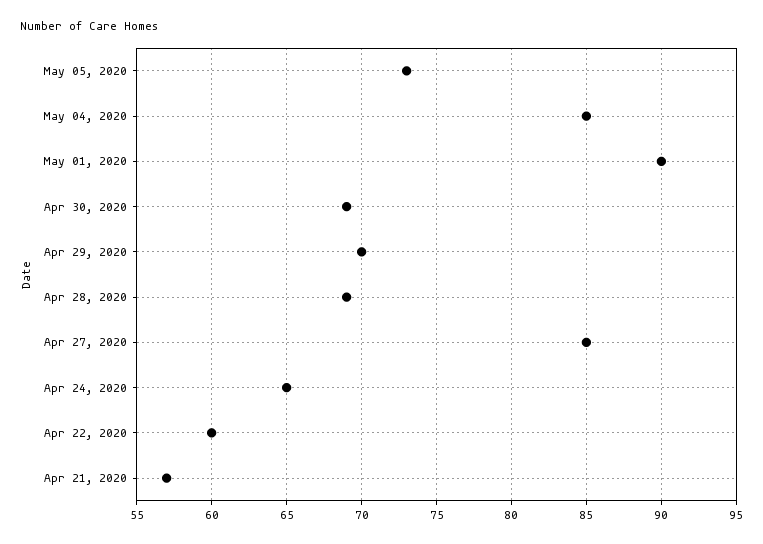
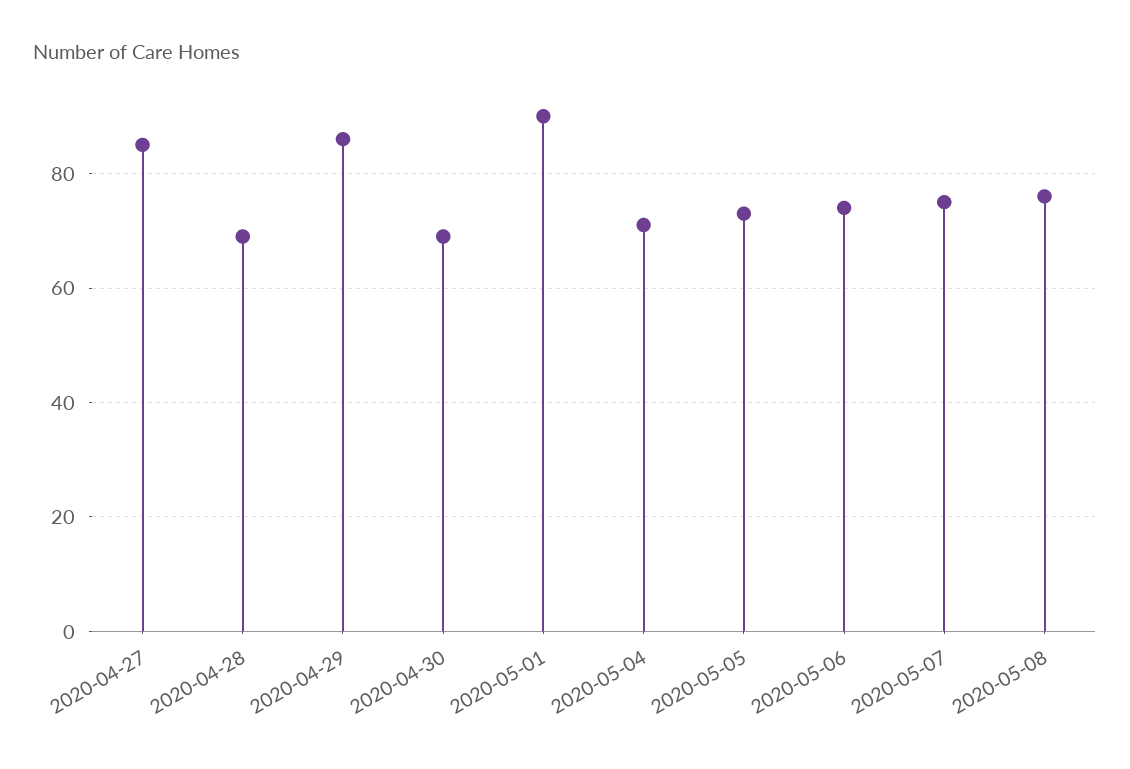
May 04, 2020: 85 -> 70
Apr 29, 2020: 70 -> 85
Apr 24, 2020: 65 -> none
Apr 22, 2020: 60 -> none
Apr 21, 2020: 57 -> none
2020-05-06: none -> 75
2020-05-07: none -> 75
2020-05-08: none -> 75

